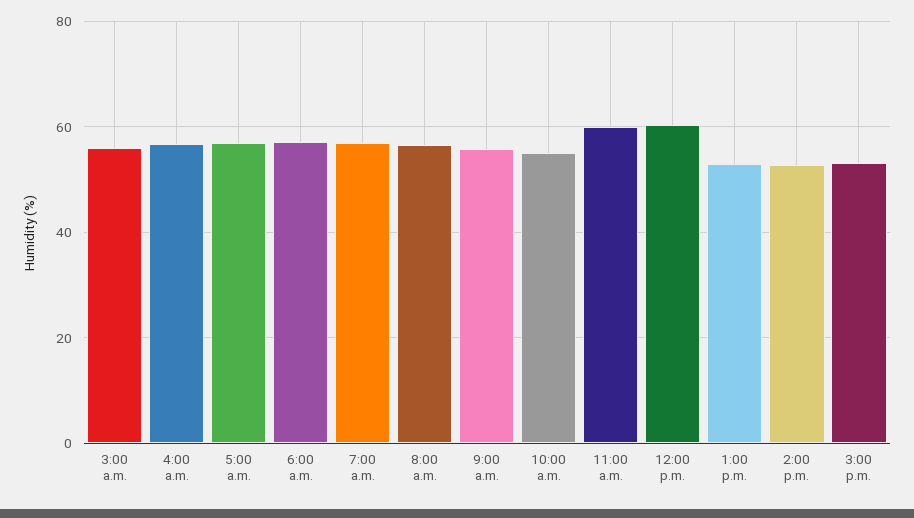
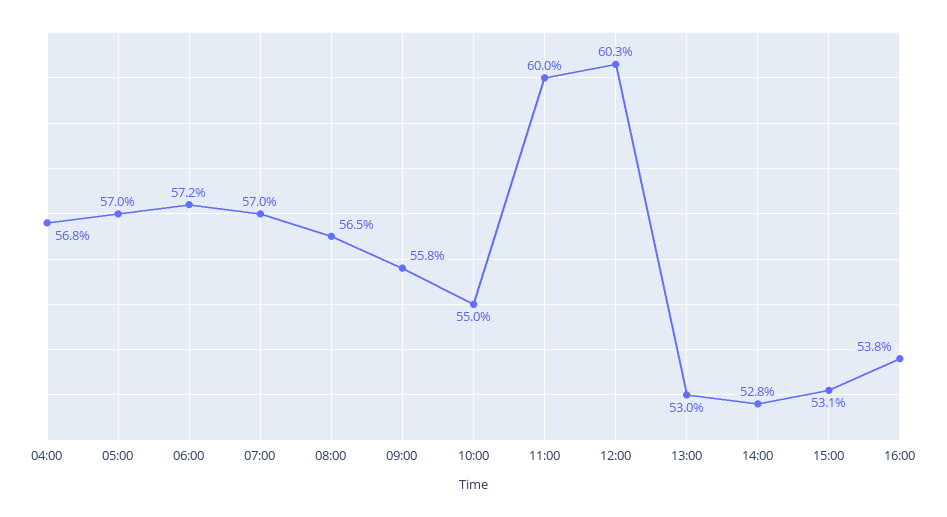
3:00 a.m.: 56 -> none
16:00: none -> 53.8

